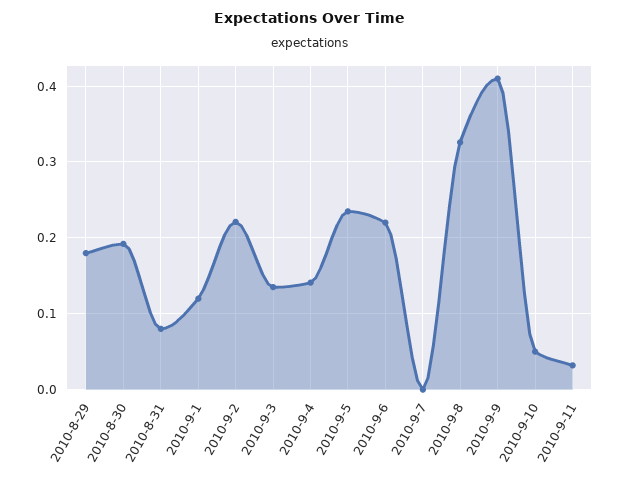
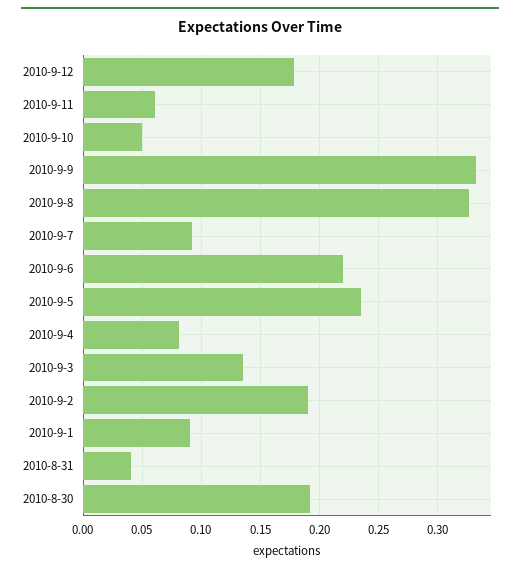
2010-8-29: 0.18 -> none
2010-8-31: 0.08 -> 0.04
2010-9-1: 0.12 -> 0.09
2010-9-2: 0.22 -> 0.19
2010-9-4: 0.14 -> 0.08
2010-9-7: 0 -> 0.09
2010-9-9: 0.41 -> 0.33
2010-9-11: 0.03 -> 0.06
2010-9-12: none -> 0.18

